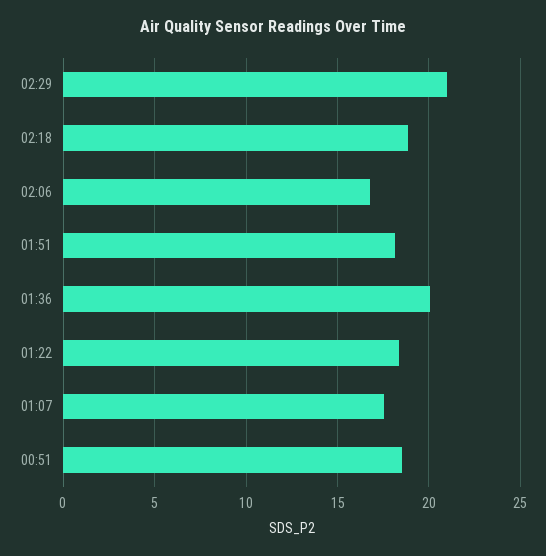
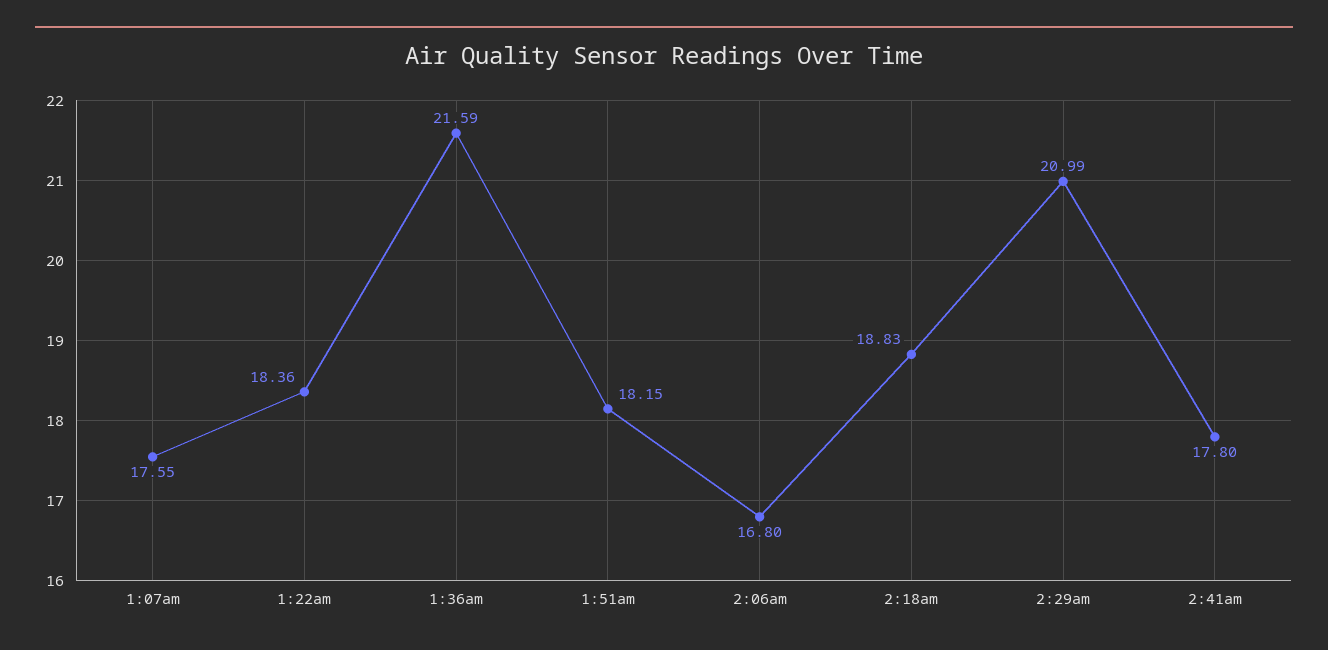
01:36: 20 -> 21.59
00:51: 18.5 -> none
2:41am: none -> 17.8

